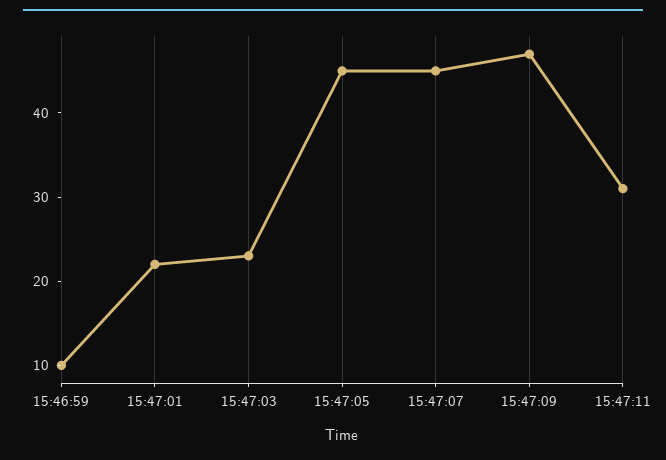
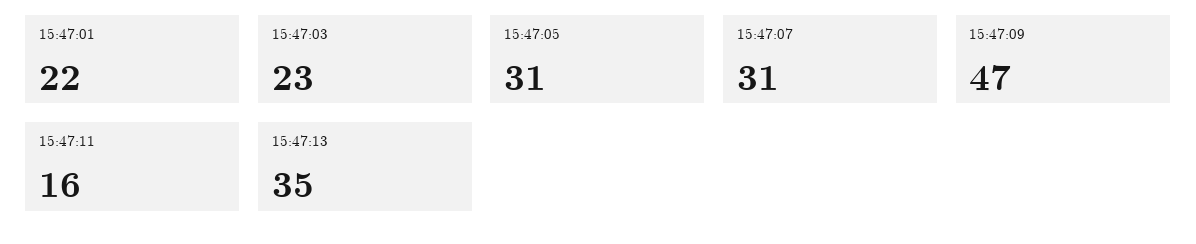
15:46:59: 10 -> none
15:47:05: 45 -> 31
15:47:07: 45 -> 31
15:47:11: 31 -> 16
15:47:13: none -> 35

